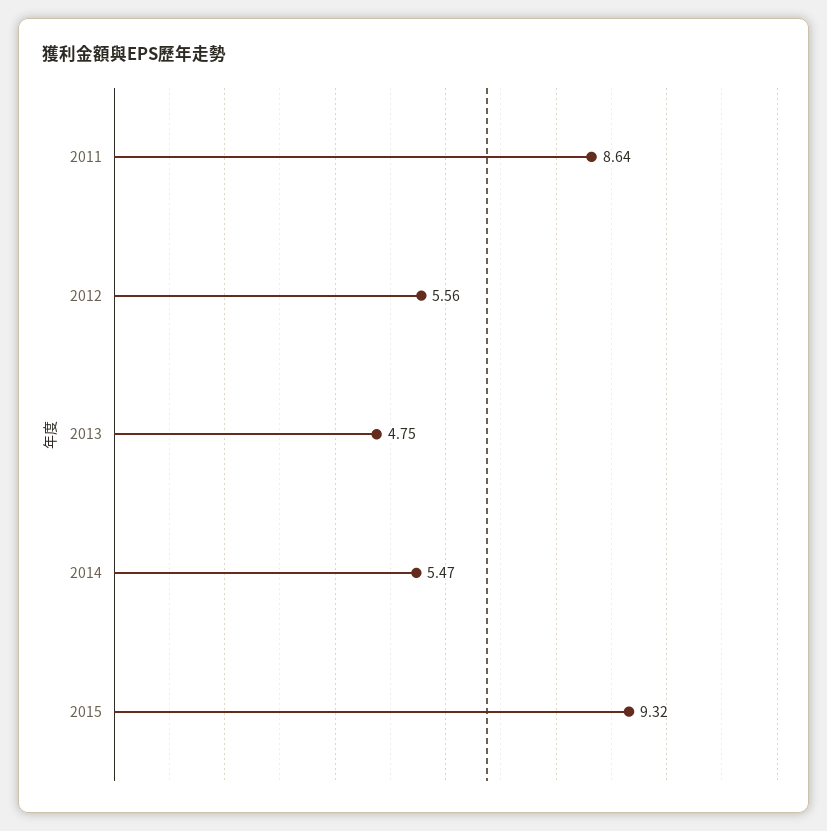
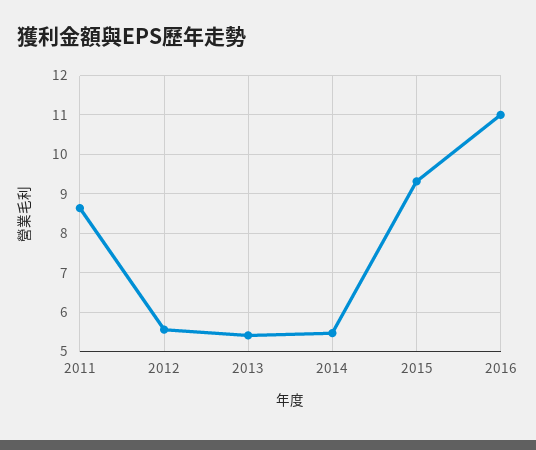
2013: 4.75 -> 5.4
2016: none -> 11

